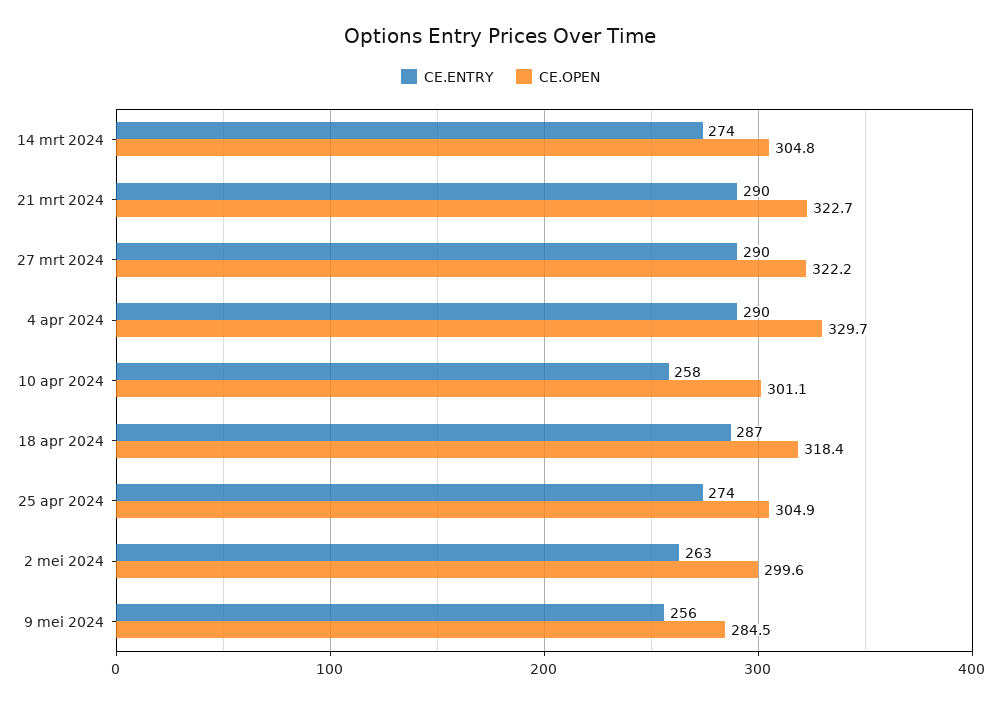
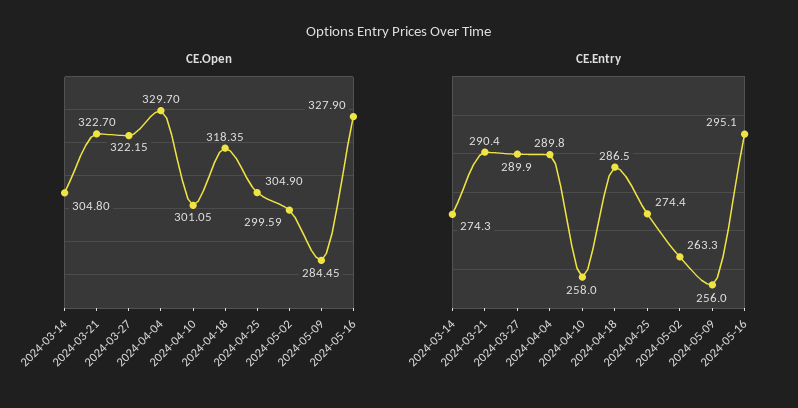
CE.OPEN, 2024-05-16: none -> 327.9
CE.ENTRY, 2024-05-16: none -> 295.1

